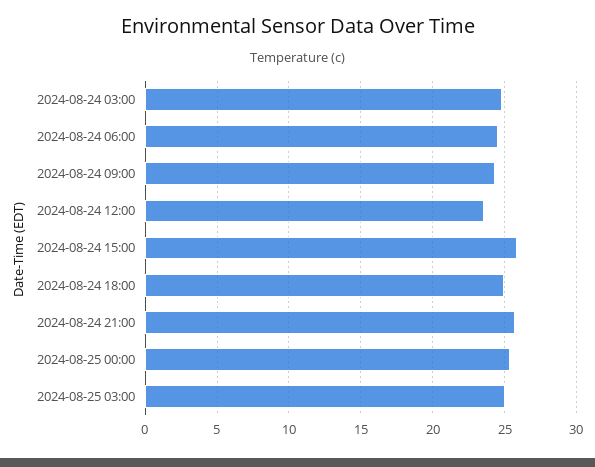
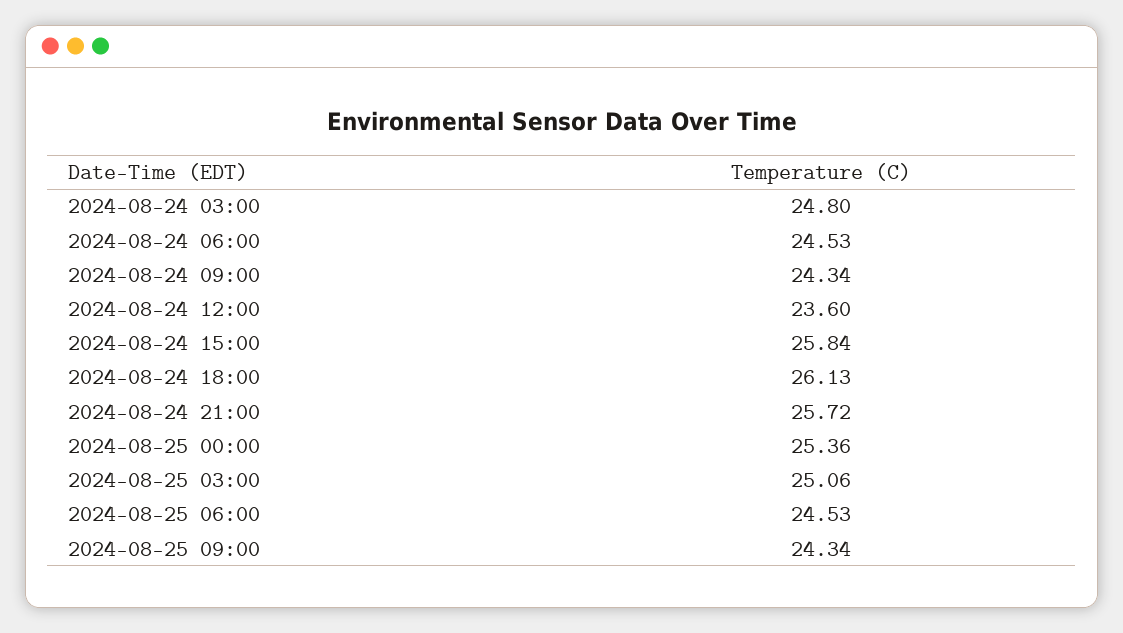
2024-08-24 18:00: 25 -> 26.13
2024-08-25 06:00: none -> 24.53
2024-08-25 09:00: none -> 24.34

